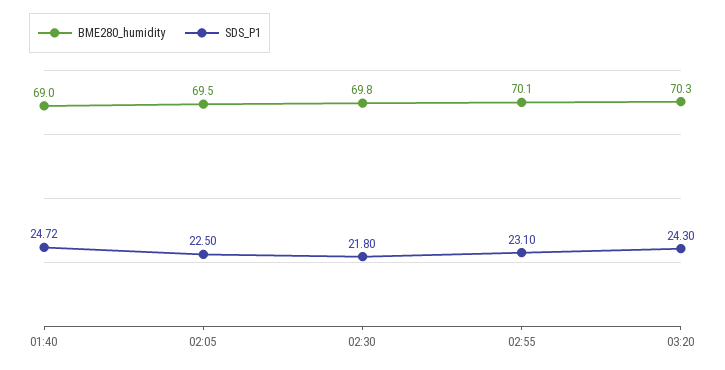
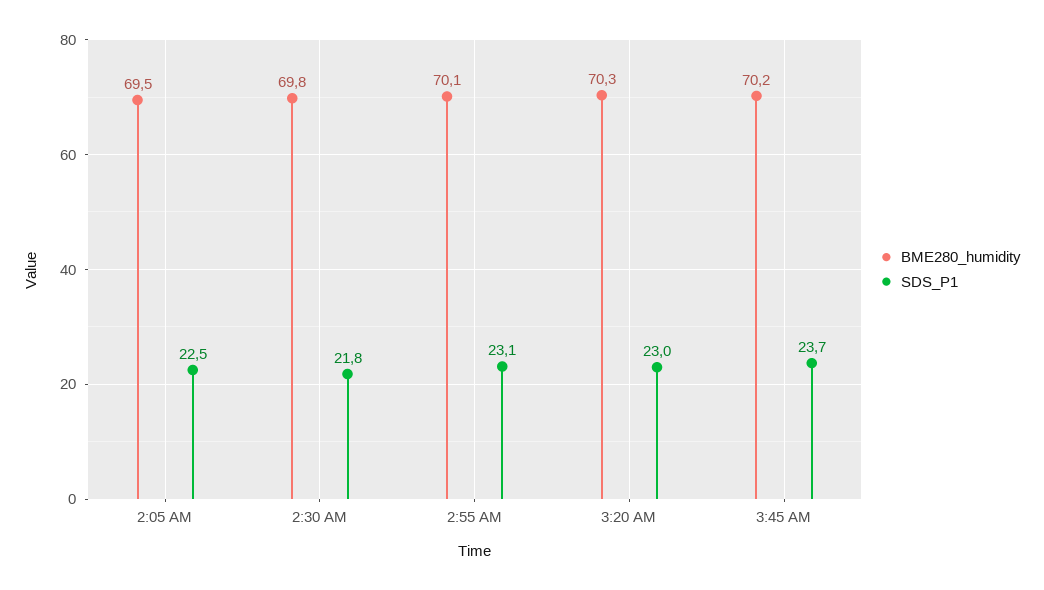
BME280_humidity, 01:40: 69 -> none
SDS_P1, 01:40: 24.72 -> none
SDS_P1, 03:20: 24.3 -> 23
BME280_humidity, 3:45 AM: none -> 70.2
SDS_P1, 3:45 AM: none -> 23.7

